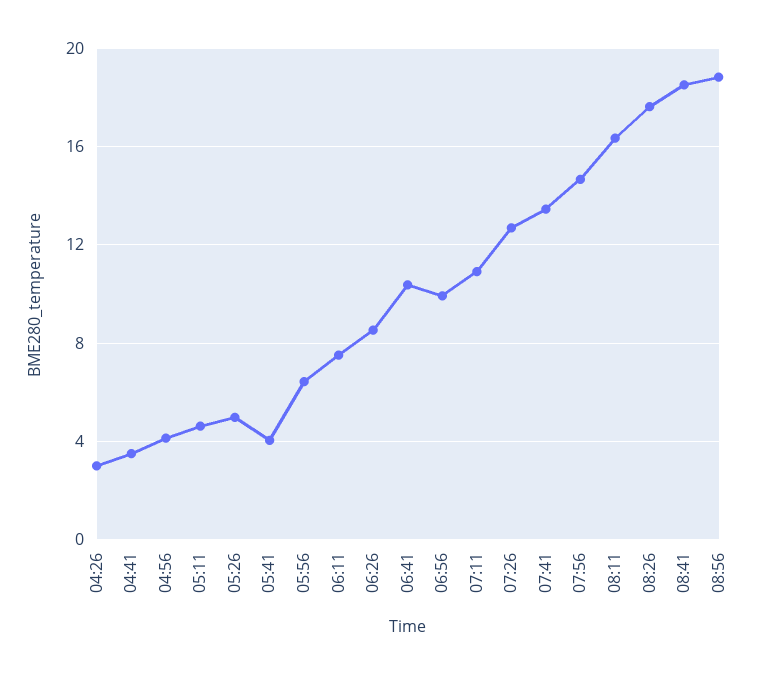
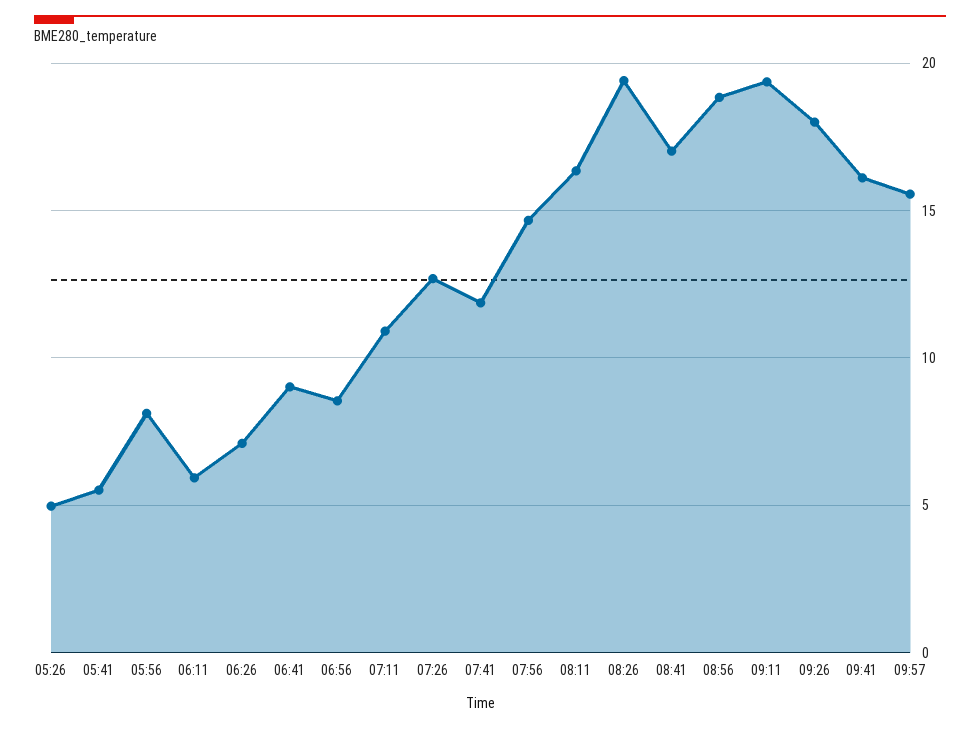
04:26: 3 -> none
04:41: 3.5 -> none
04:56: 4 -> none
05:11: 4.5 -> none
05:41: 4 -> 5.5
05:56: 6.5 -> 8
06:11: 7.5 -> 6
06:26: 8.5 -> 7
06:41: 10.5 -> 9
06:56: 10 -> 8.5
07:41: 13.5 -> 12
08:26: 17.5 -> 19.5
08:41: 18.5 -> 17
09:11: none -> 19.5
09:26: none -> 18
09:41: none -> 16
09:57: none -> 15.5

